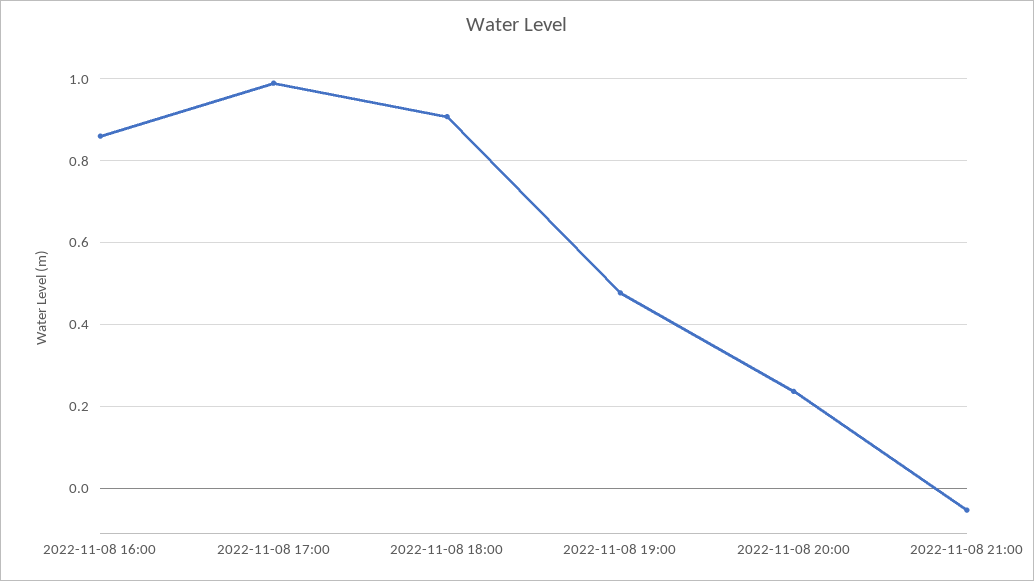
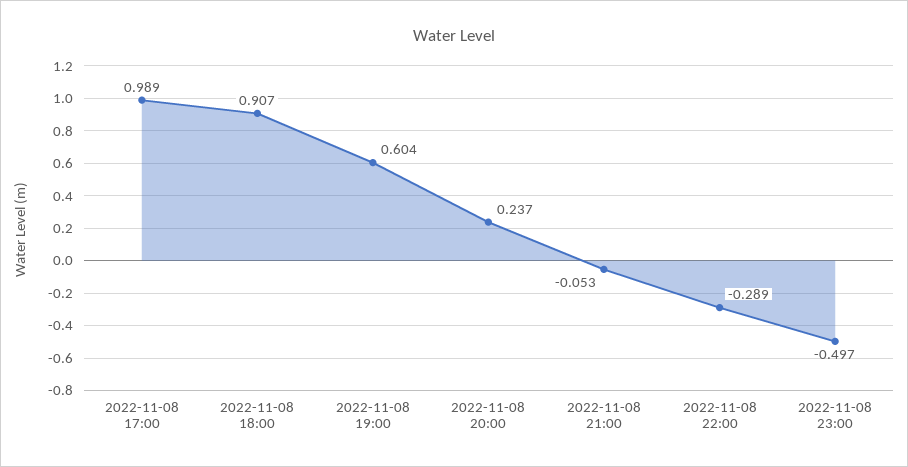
2022-11-08 16:00: 0.86 -> none
2022-11-08 19:00: 0.48 -> 0.604
2022-11-08 22:00: none -> -0.289
2022-11-08 23:00: none -> -0.497

